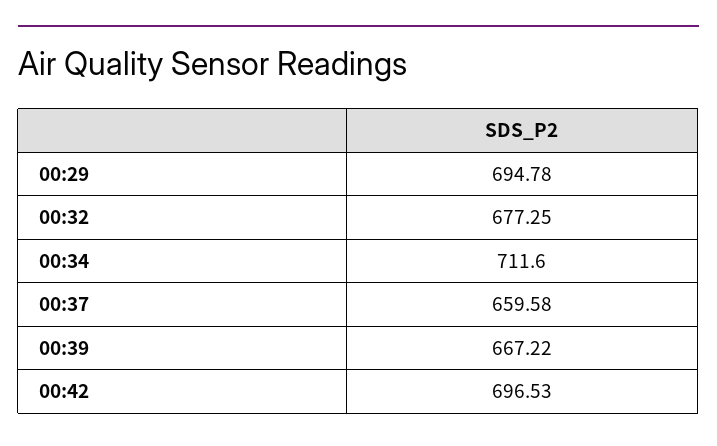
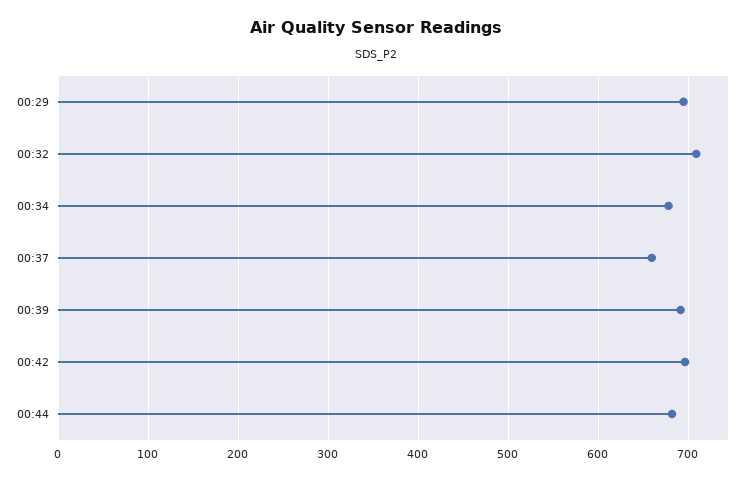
00:32: 677.25 -> 710
00:34: 711.6 -> 680
00:39: 667.22 -> 690
00:44: none -> 680

